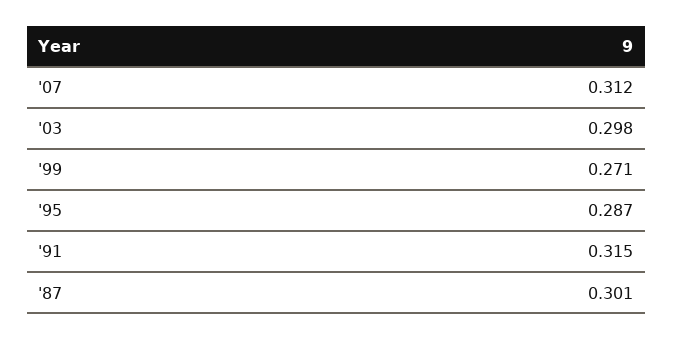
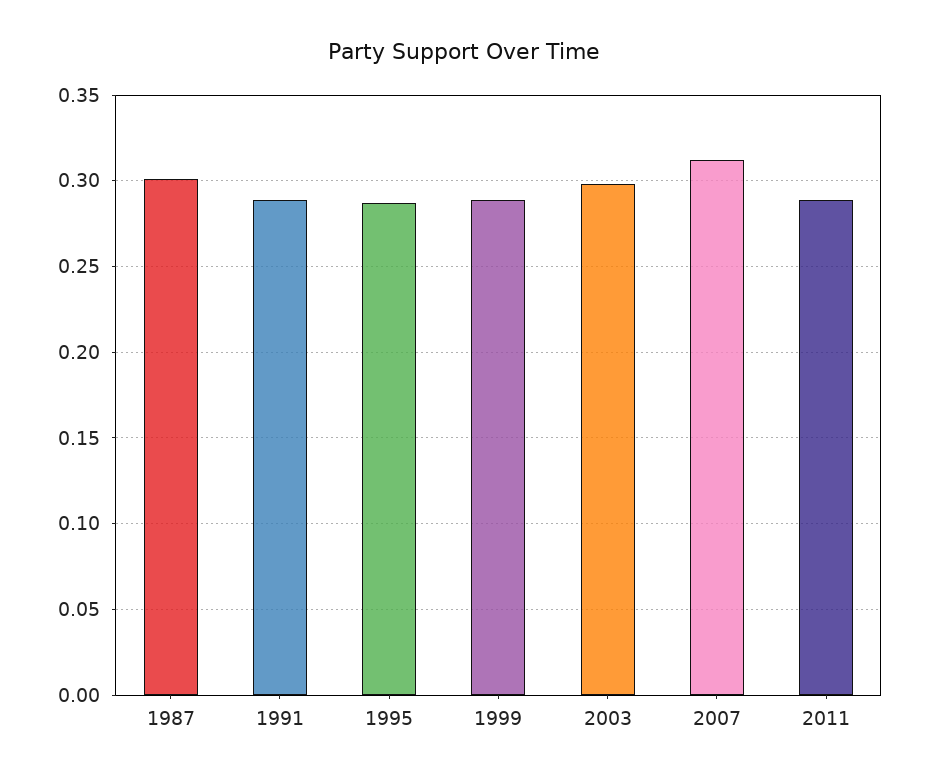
'99: 0.271 -> 0.29
'91: 0.315 -> 0.29
2011: none -> 0.29

